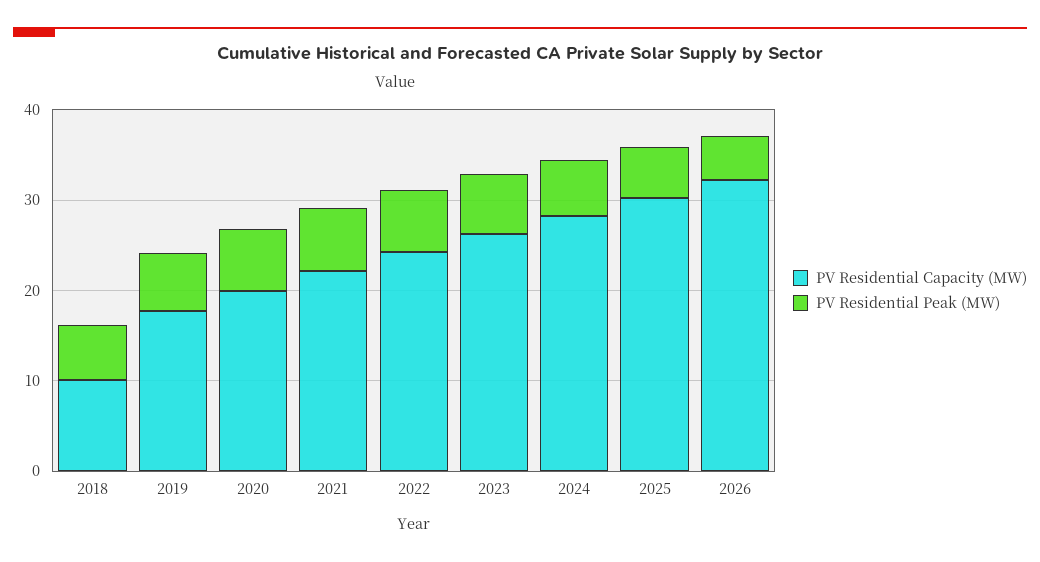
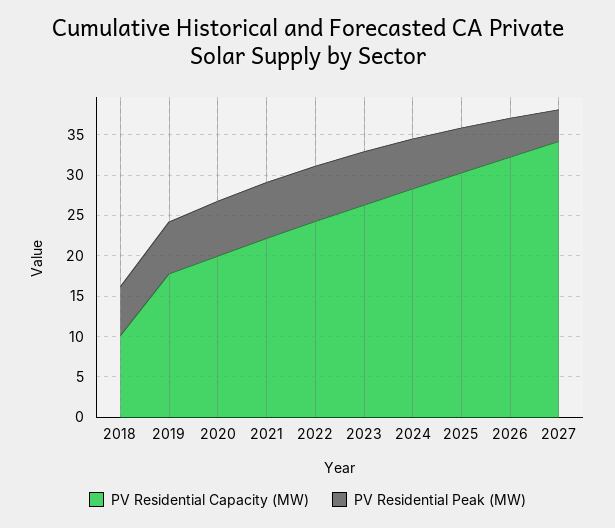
PV Residential Capacity (MW), 2027: none -> 34
PV Residential Peak (MW), 2027: none -> 4

